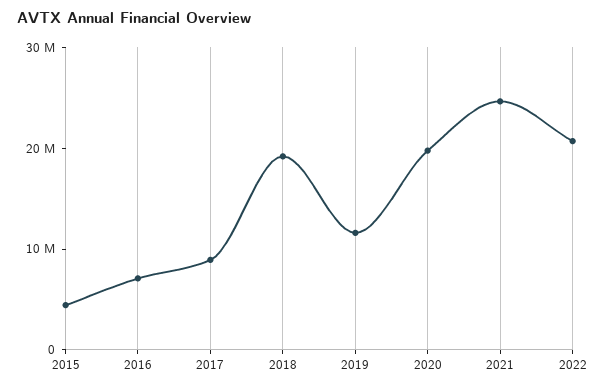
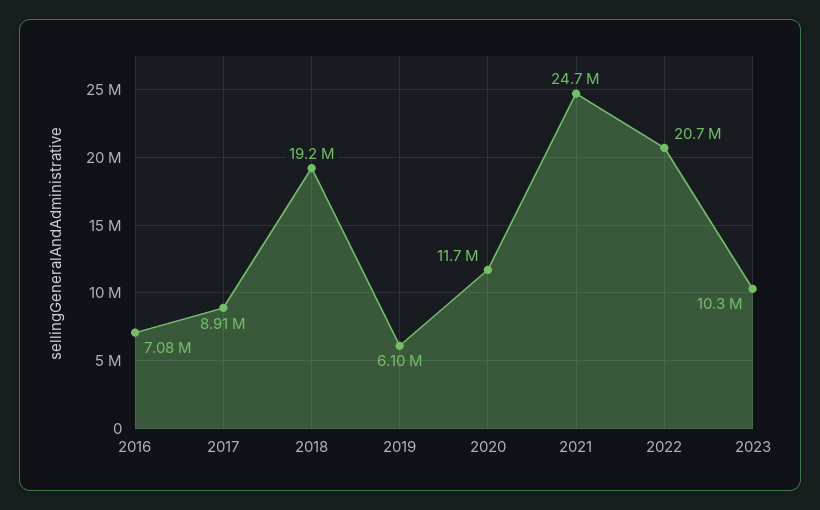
2015: 4000000 -> none
2019: 12000000 -> 6100000
2020: 20000000 -> 11700000
2023: none -> 10300000

